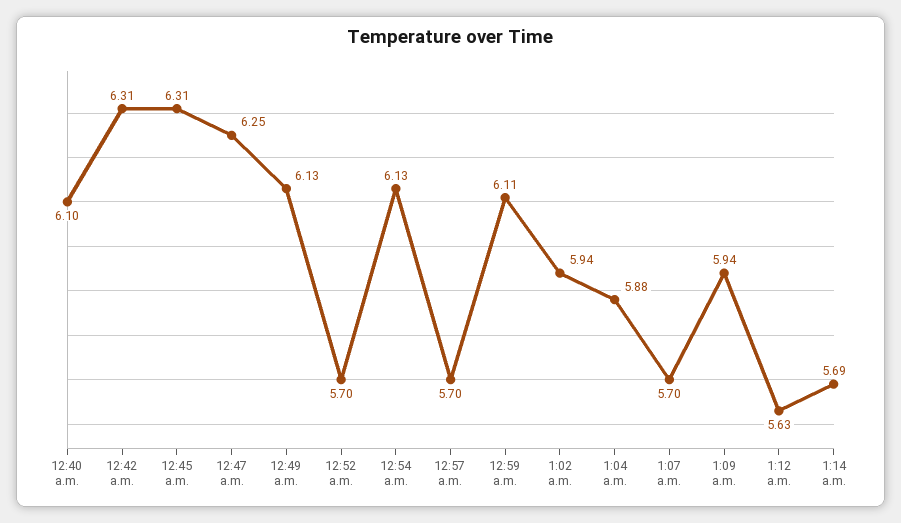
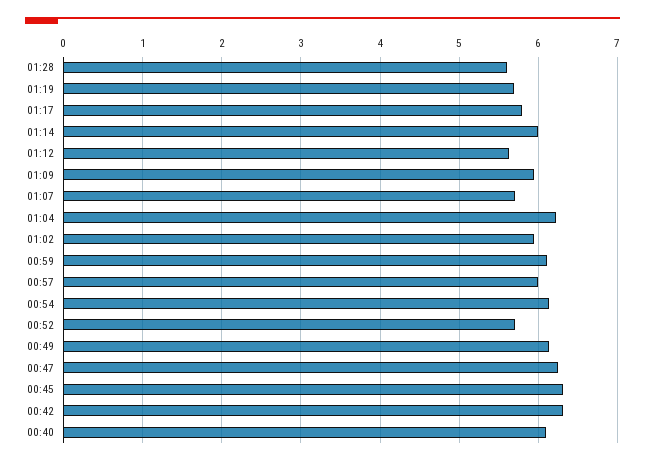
12:57 a.m.: 5.7 -> 6
1:04 a.m.: 5.88 -> 6.2
1:14 a.m.: 5.69 -> 6
01:28: none -> 5.6
01:19: none -> 5.7
01:17: none -> 5.8

